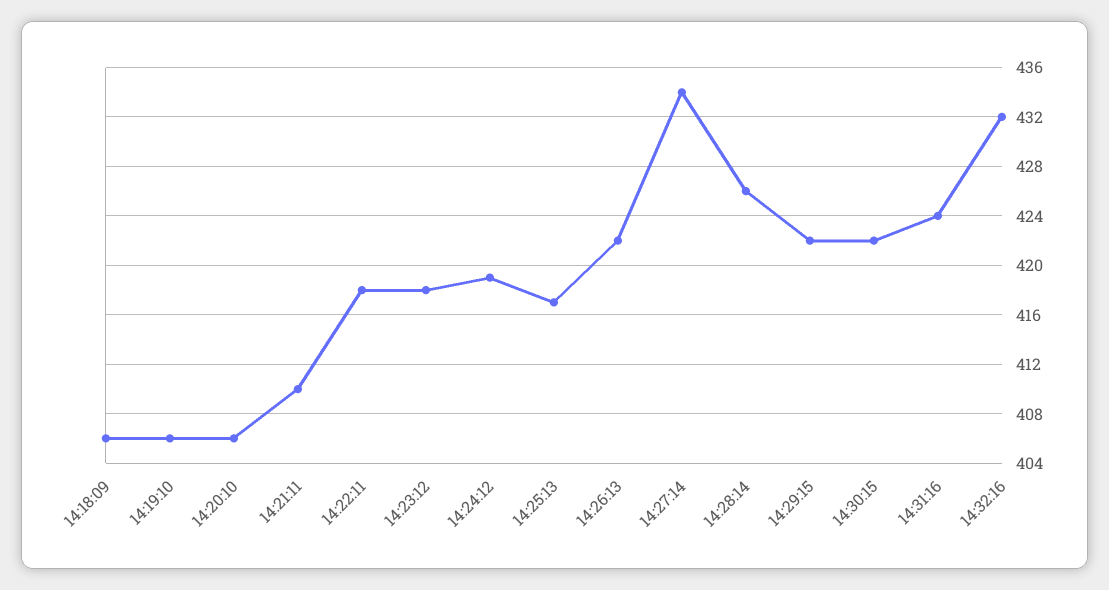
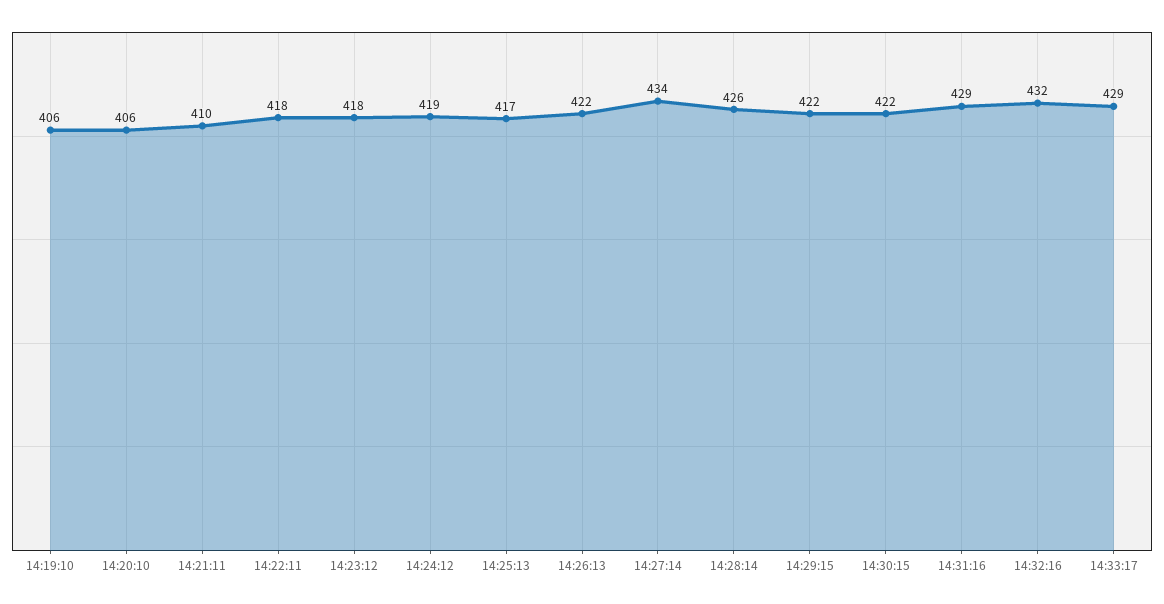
14:18:09: 406 -> none
14:31:16: 424 -> 429
14:33:17: none -> 429

